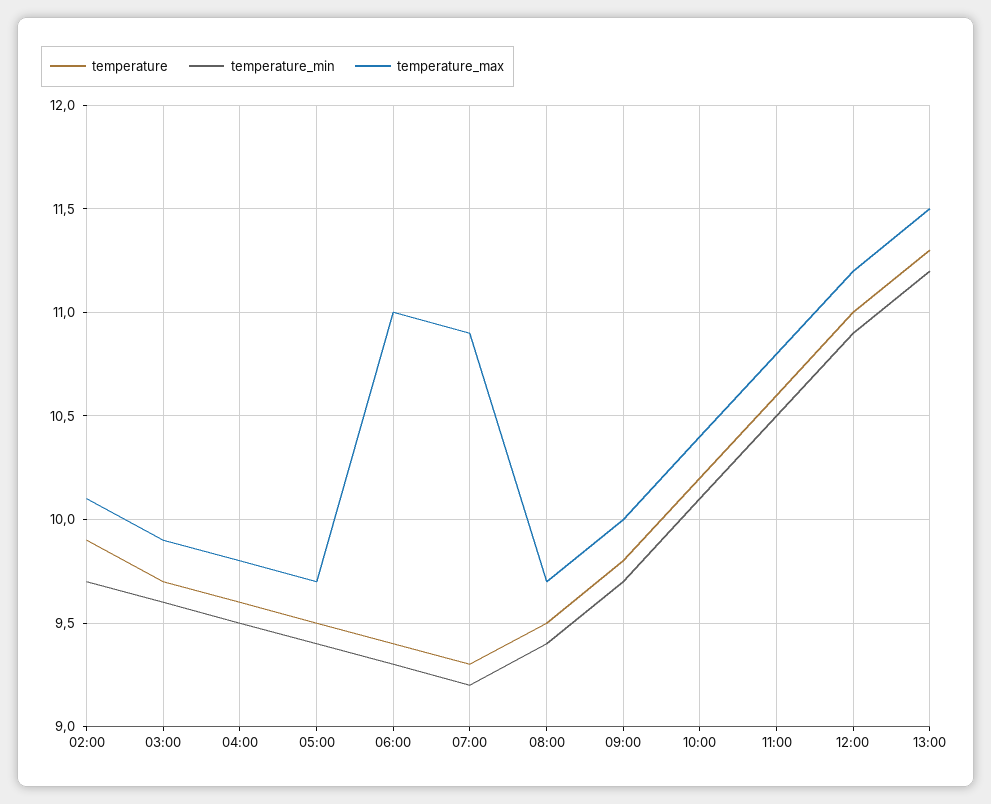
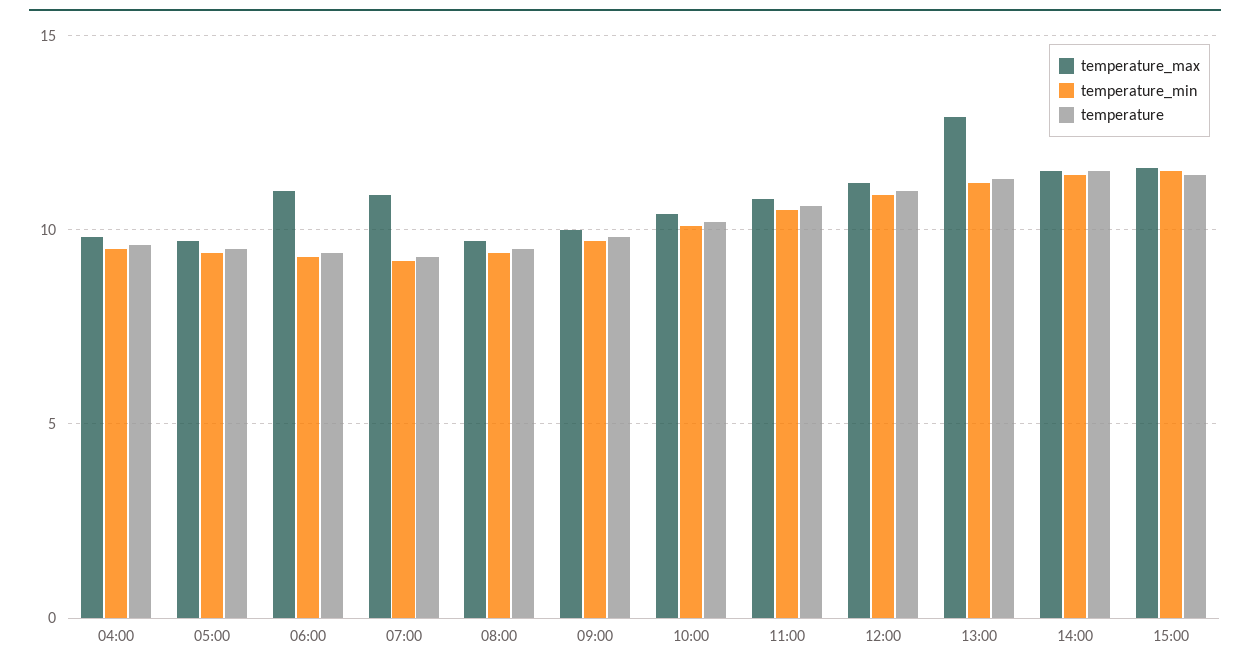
temperature, 02:00: 9.9 -> none
temperature_min, 02:00: 9.7 -> none
temperature_max, 02:00: 10.1 -> none
temperature, 03:00: 9.7 -> none
temperature_min, 03:00: 9.6 -> none
temperature_max, 03:00: 9.9 -> none
temperature_max, 13:00: 11.5 -> 13
temperature_max, 14:00: none -> 11.5
temperature_min, 14:00: none -> 11.5
temperature, 14:00: none -> 11.5
temperature_max, 15:00: none -> 11.5
temperature_min, 15:00: none -> 11.5
temperature, 15:00: none -> 11.5

